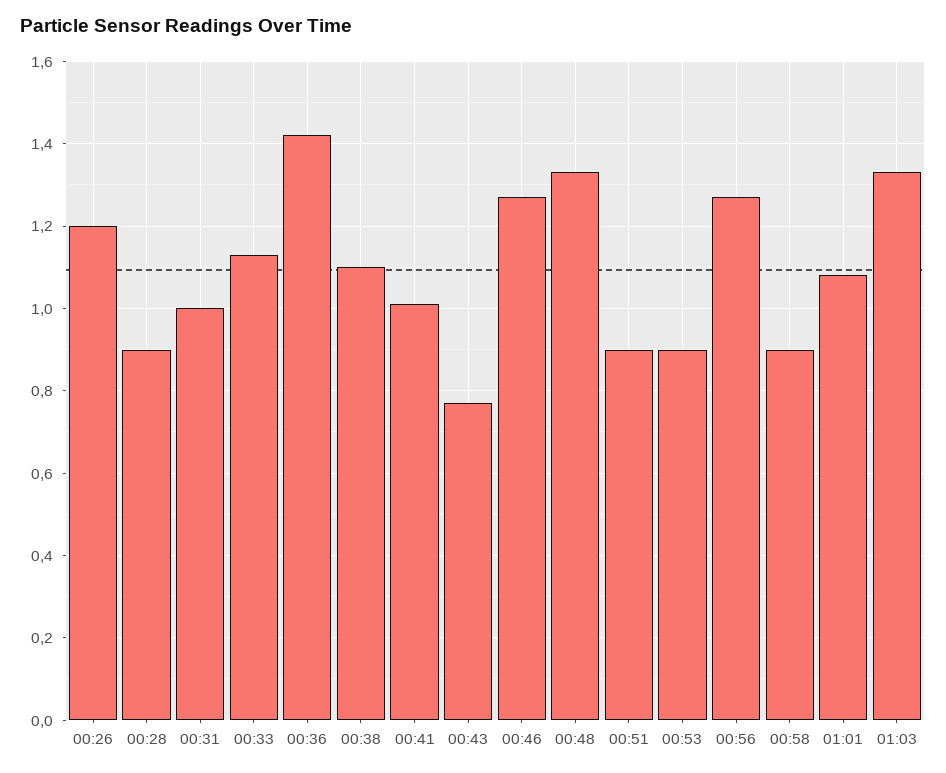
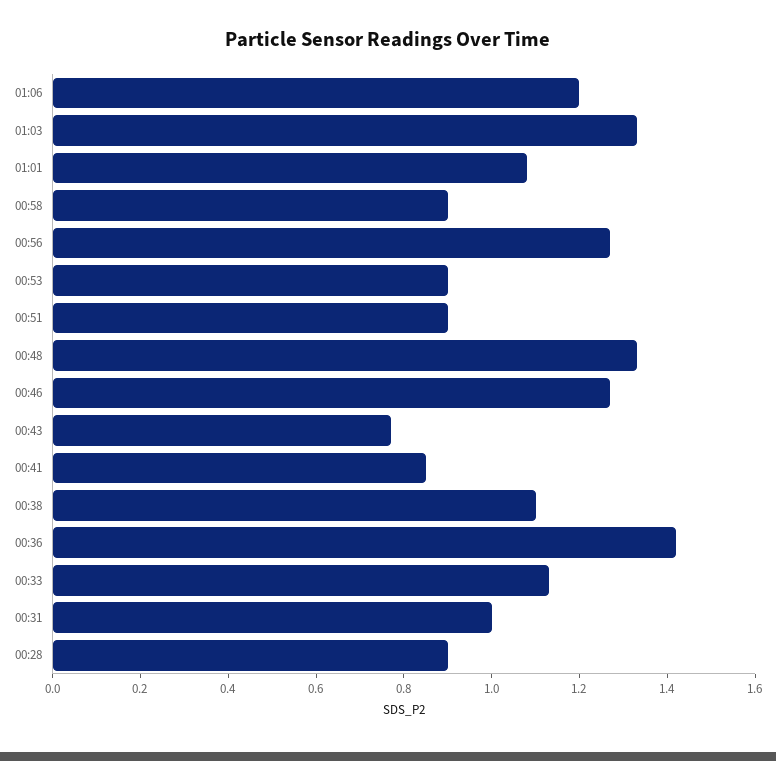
00:26: 1.2 -> none
00:41: 1 -> 0.85
01:06: none -> 1.2

